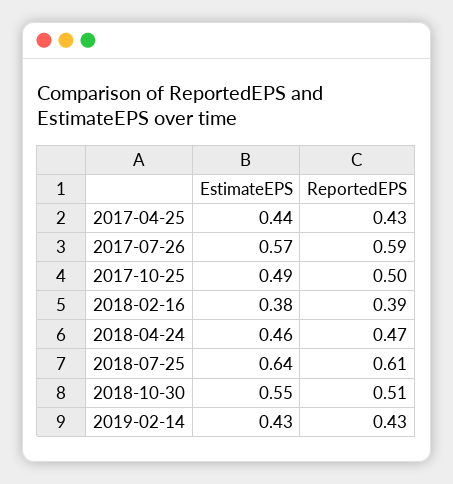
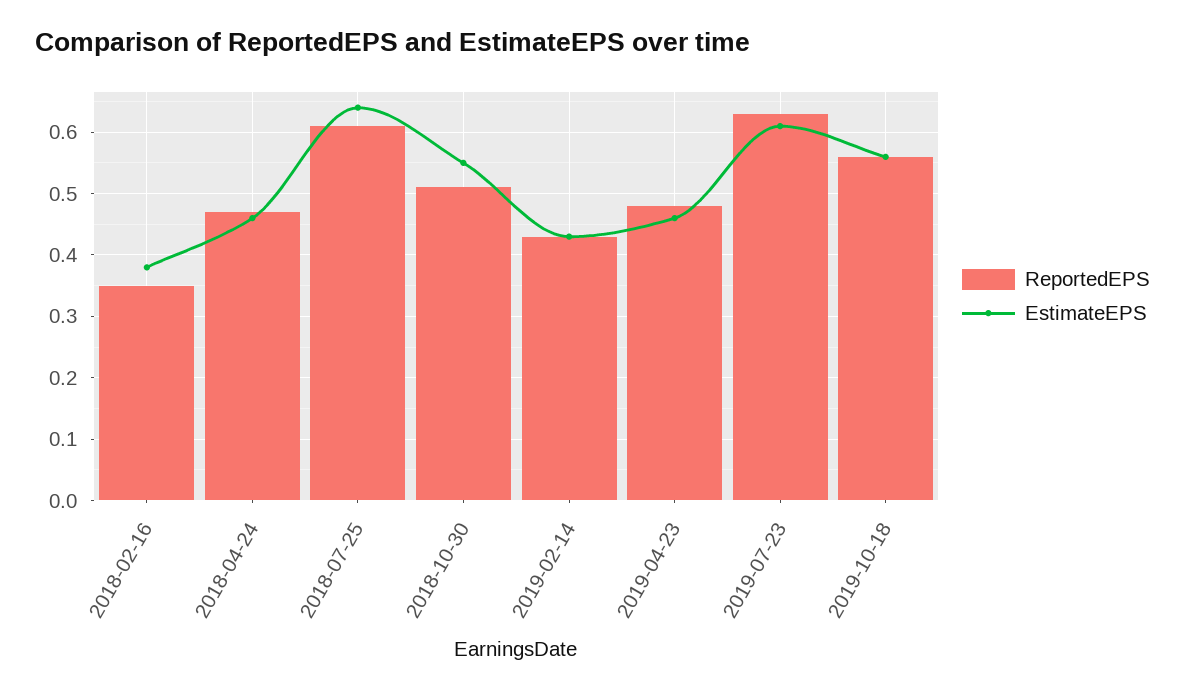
EstimateEPS, 2017-04-25: 0.44 -> none
ReportedEPS, 2017-04-25: 0.43 -> none
EstimateEPS, 2017-07-26: 0.57 -> none
ReportedEPS, 2017-07-26: 0.59 -> none
EstimateEPS, 2017-10-25: 0.49 -> none
ReportedEPS, 2017-10-25: 0.5 -> none
ReportedEPS, 2018-02-16: 0.39 -> 0.35
ReportedEPS, 2019-04-23: none -> 0.48
EstimateEPS, 2019-04-23: none -> 0.46
ReportedEPS, 2019-07-23: none -> 0.63
EstimateEPS, 2019-07-23: none -> 0.61
ReportedEPS, 2019-10-18: none -> 0.56
EstimateEPS, 2019-10-18: none -> 0.56

